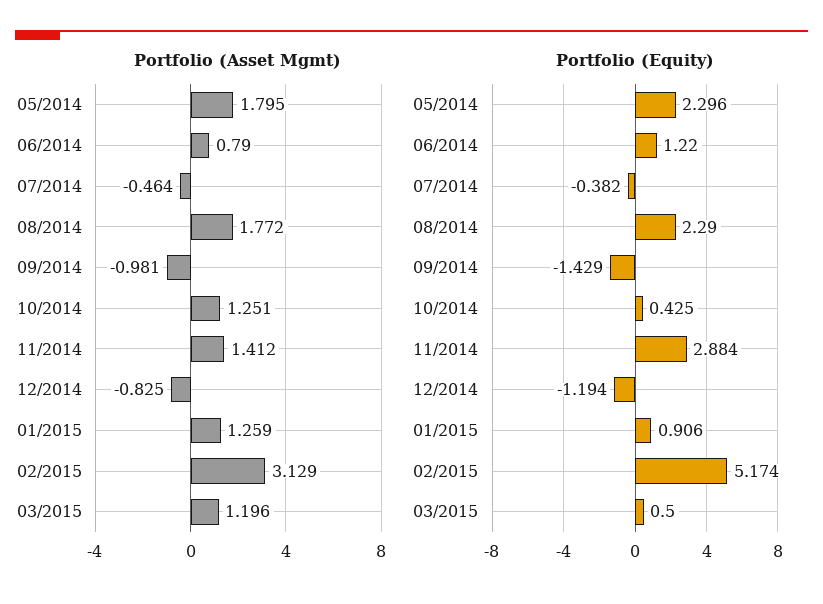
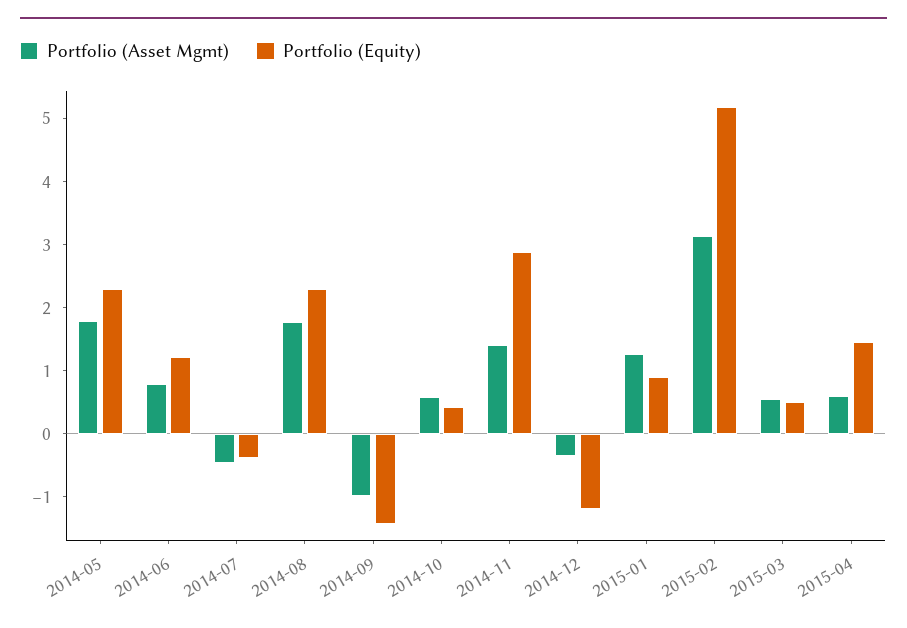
Portfolio (Asset Mgmt), 10/2014: 1.251 -> 0.6
Portfolio (Asset Mgmt), 12/2014: -0.825 -> -0.4
Portfolio (Asset Mgmt), 03/2015: 1.196 -> 0.6
Portfolio (Asset Mgmt), 2015-04: none -> 0.6
Portfolio (Equity), 2015-04: none -> 1.4

